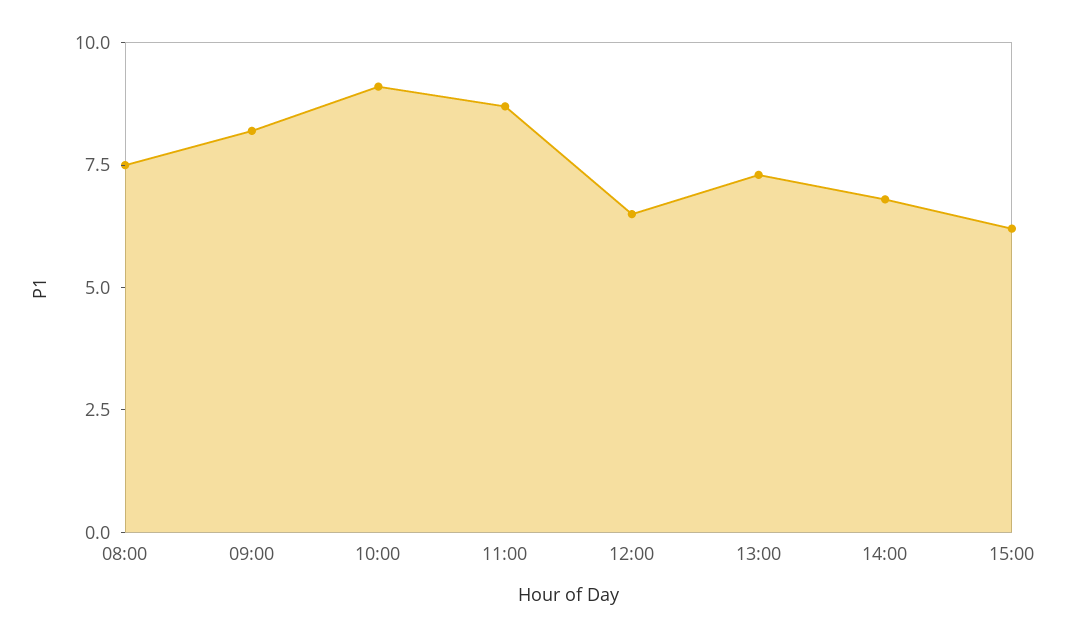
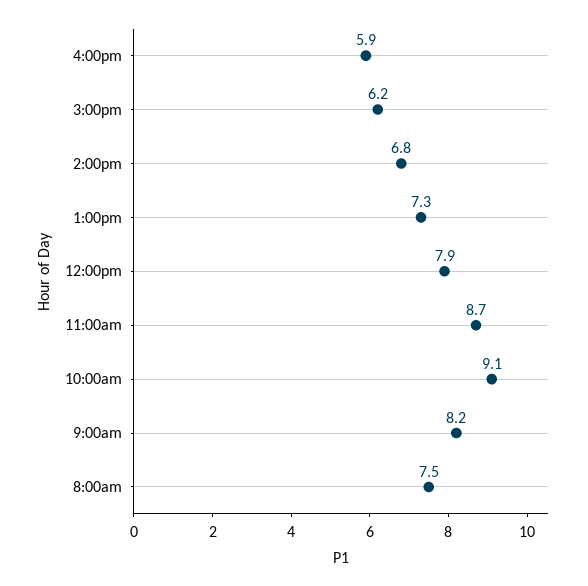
12:00: 6.5 -> 7.9
4:00pm: none -> 5.9

